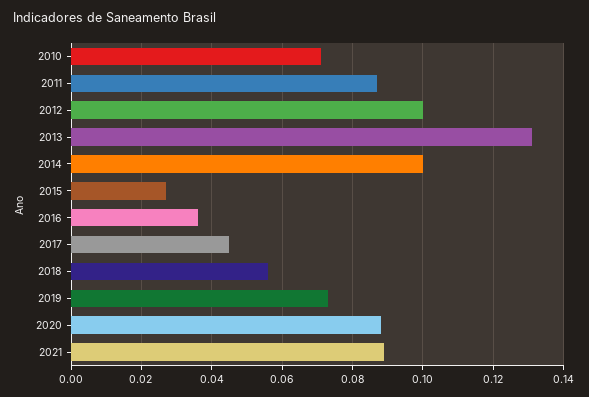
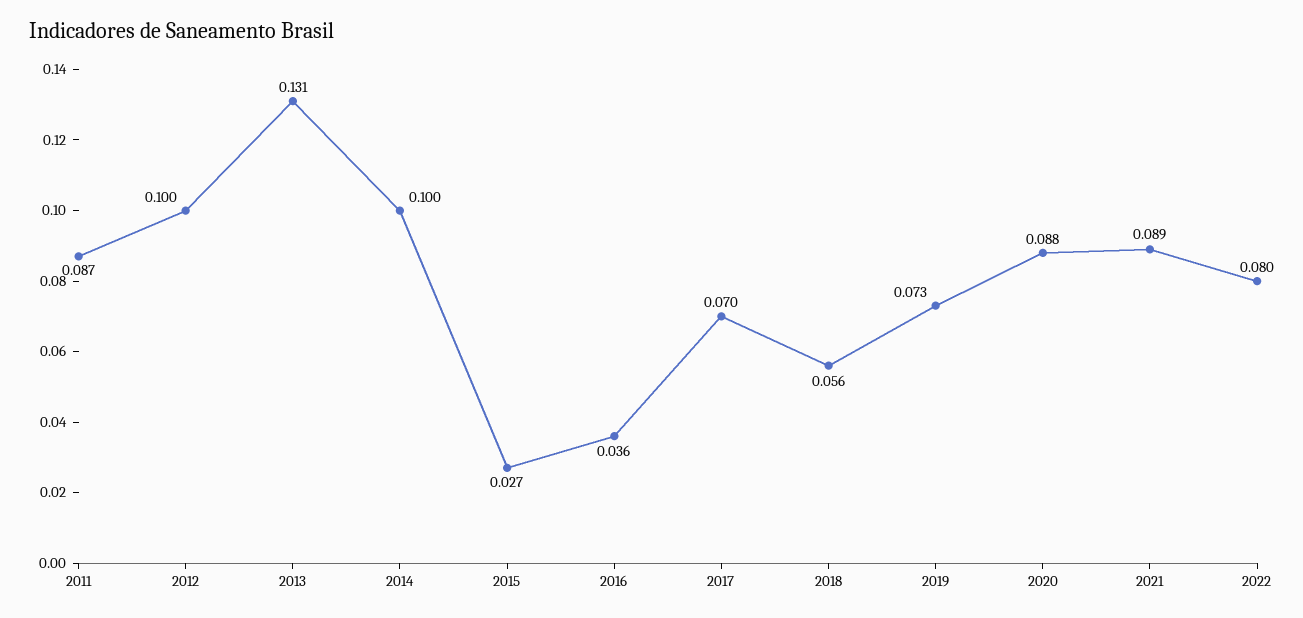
2010: 0.07 -> none
2017: 0.045 -> 0.07
2022: none -> 0.08

